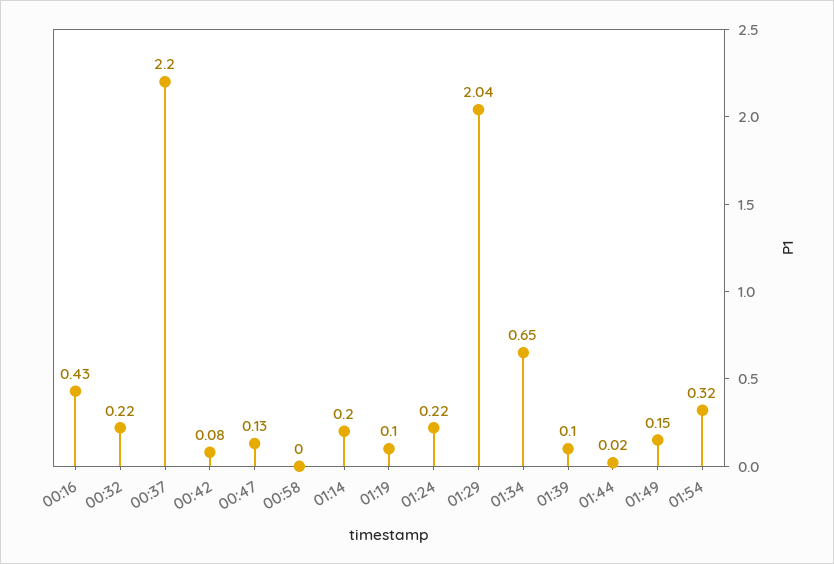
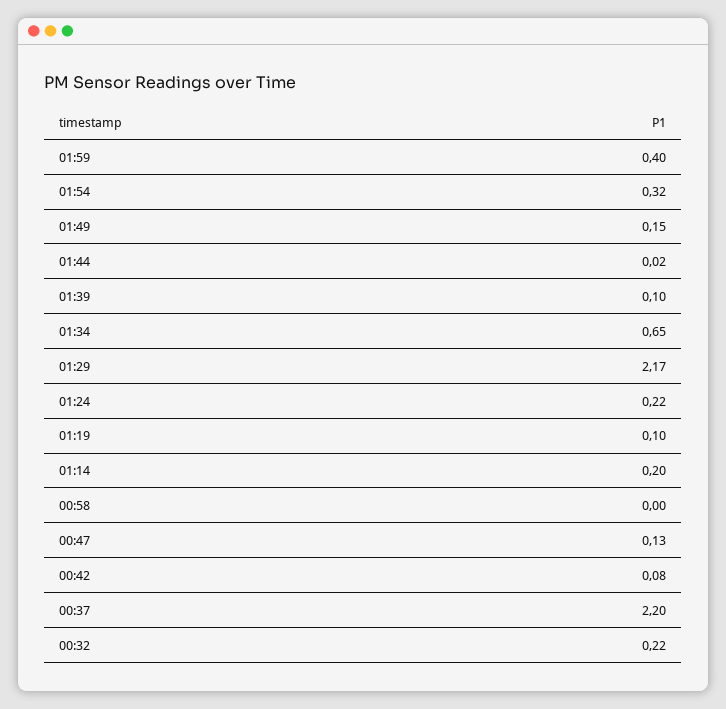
00:16: 0.43 -> none
01:29: 2.04 -> 2.17
01:59: none -> 0.4

